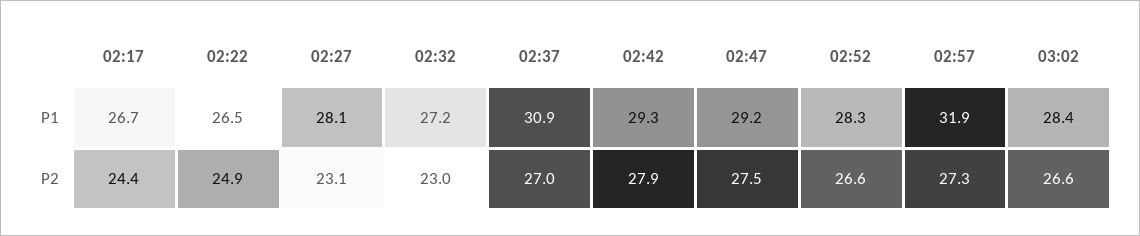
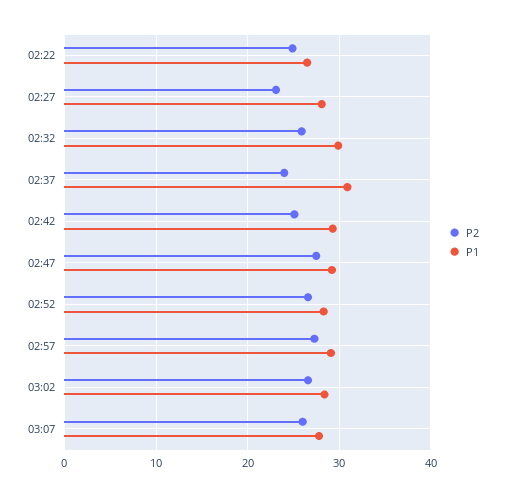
P1, 02:17: 26.7 -> none
P1, 02:32: 27.2 -> 30
P1, 02:57: 31.9 -> 29
P2, 02:17: 24.4 -> none
P2, 02:32: 23 -> 26
P2, 02:37: 27 -> 24
P2, 02:42: 27.9 -> 25
P2, 03:07: none -> 26
P1, 03:07: none -> 28

